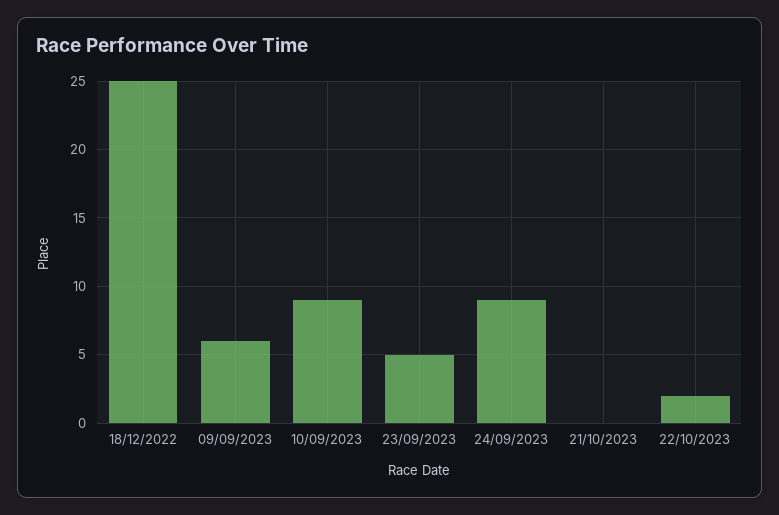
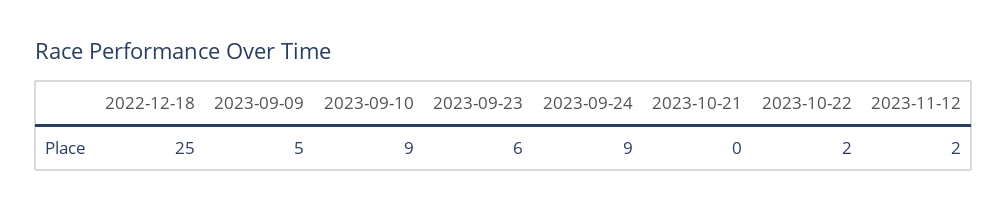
09/09/2023: 6 -> 5
23/09/2023: 5 -> 6
2023-11-12: none -> 2

